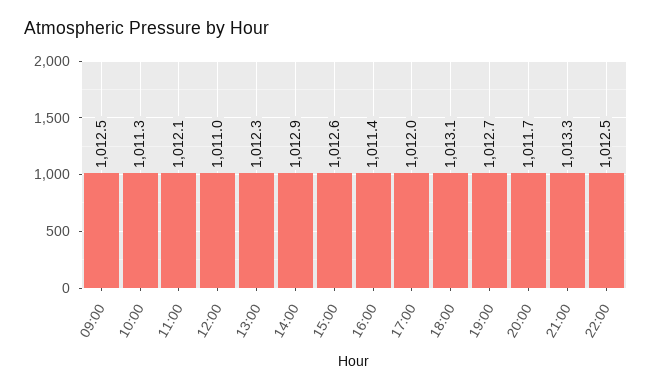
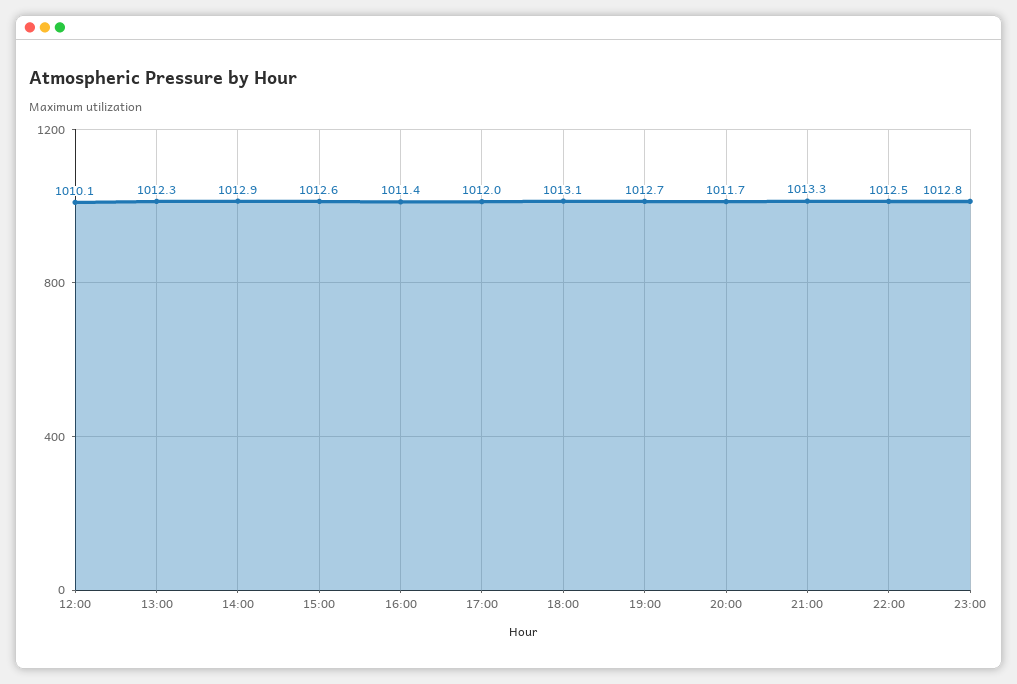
09:00: 1012.5 -> none
10:00: 1011.3 -> none
11:00: 1012.1 -> none
12:00: 1011 -> 1010.1
23:00: none -> 1012.8

